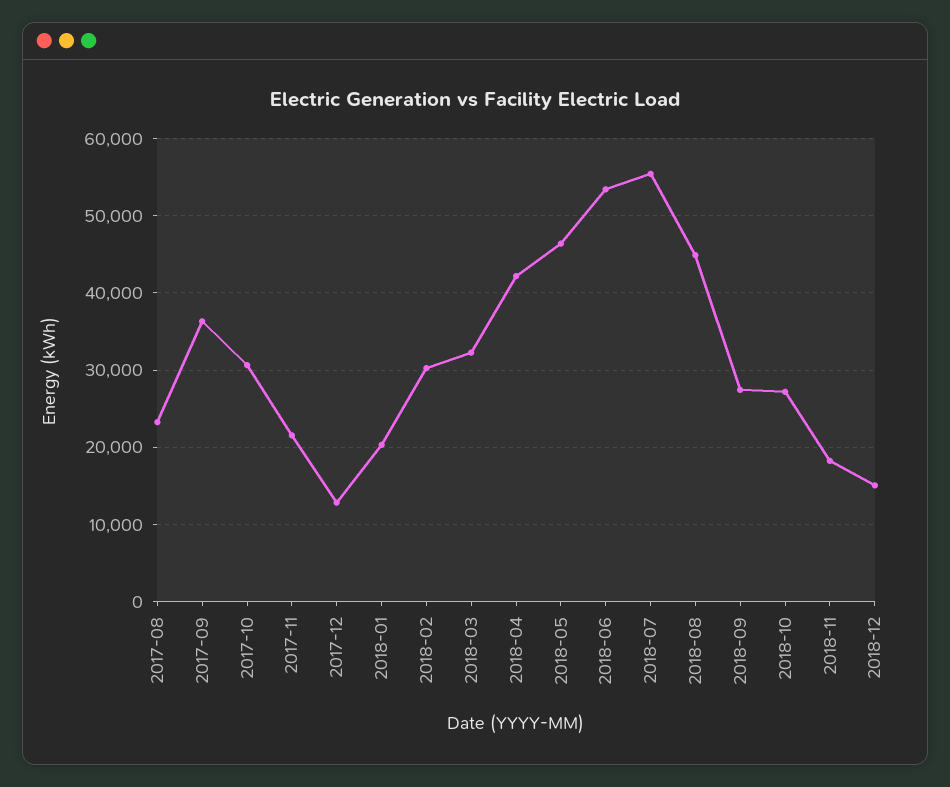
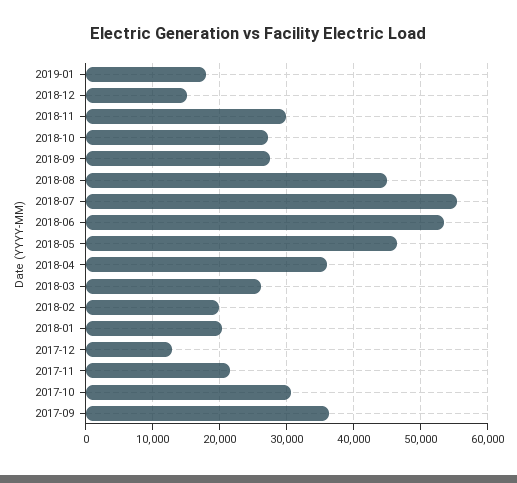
2017-08: 23000 -> none
2018-02: 30000 -> 20000
2018-03: 32000 -> 26000
2018-04: 42000 -> 36000
2018-11: 18000 -> 30000
2019-01: none -> 18000

